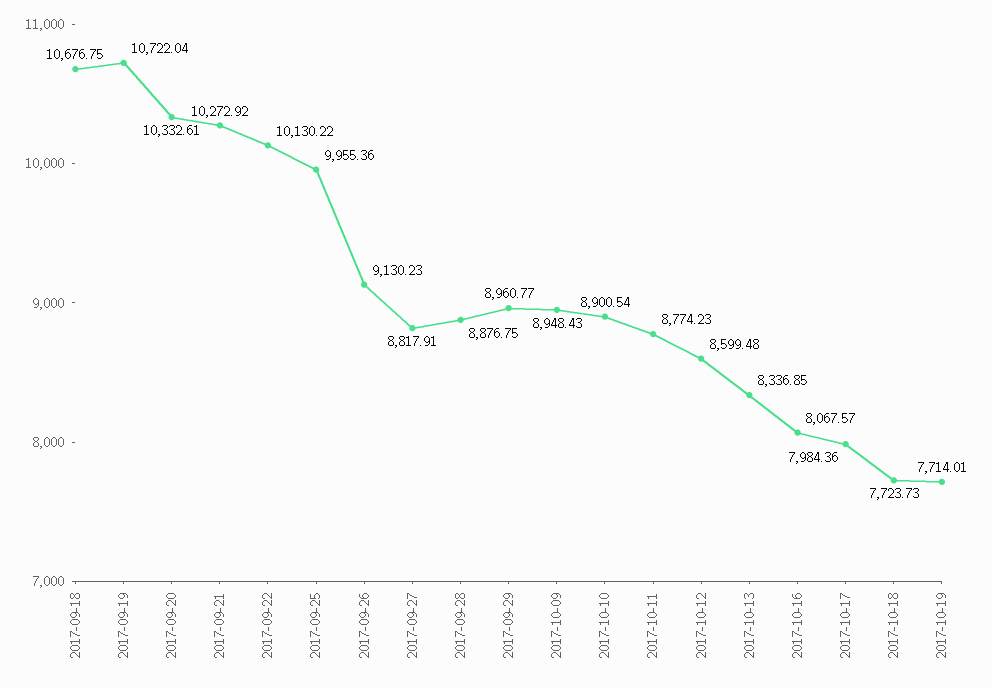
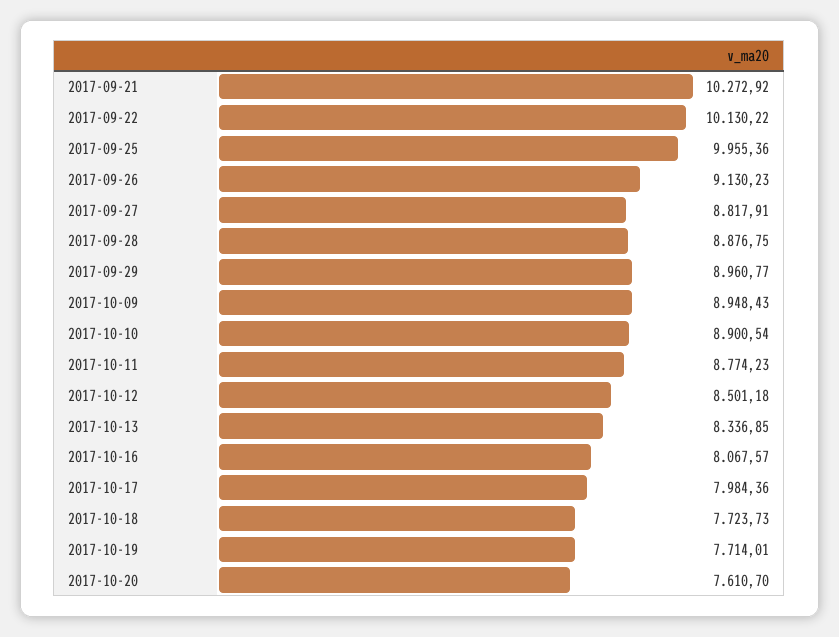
2017-09-18: 10676.75 -> none
2017-09-19: 10722.04 -> none
2017-09-20: 10332.61 -> none
2017-10-12: 8599.48 -> 8501.18
2017-10-20: none -> 7610.7

